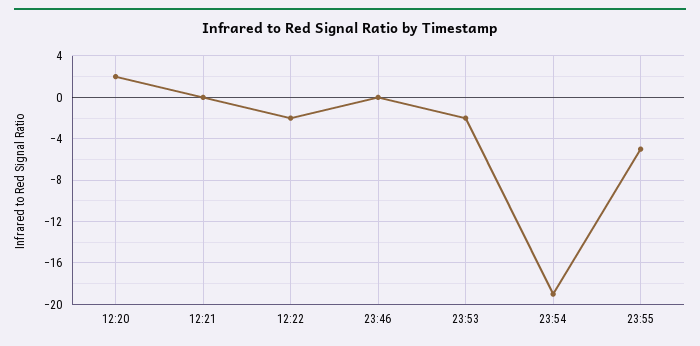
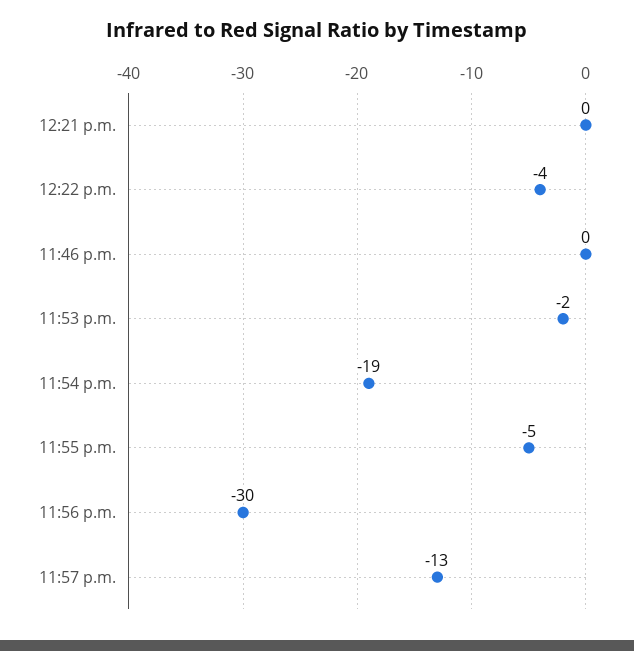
12:20: 2 -> none
12:22: -2 -> -4
11:56 p.m.: none -> -30
11:57 p.m.: none -> -13

